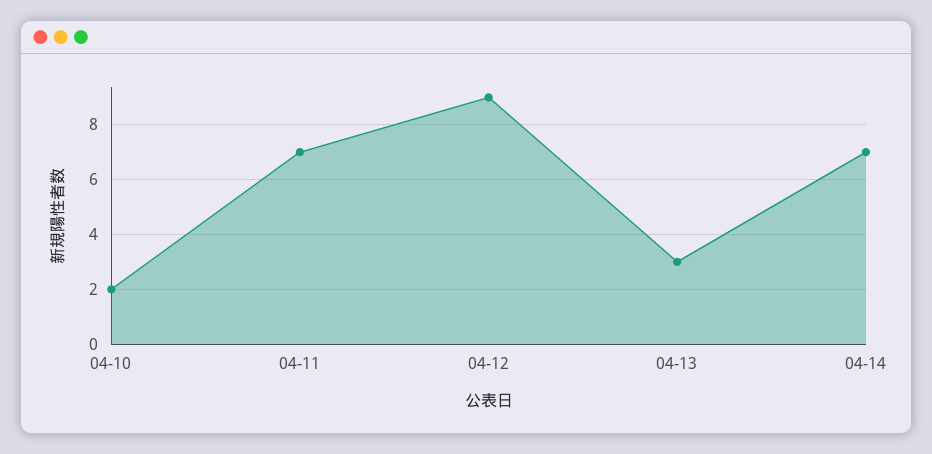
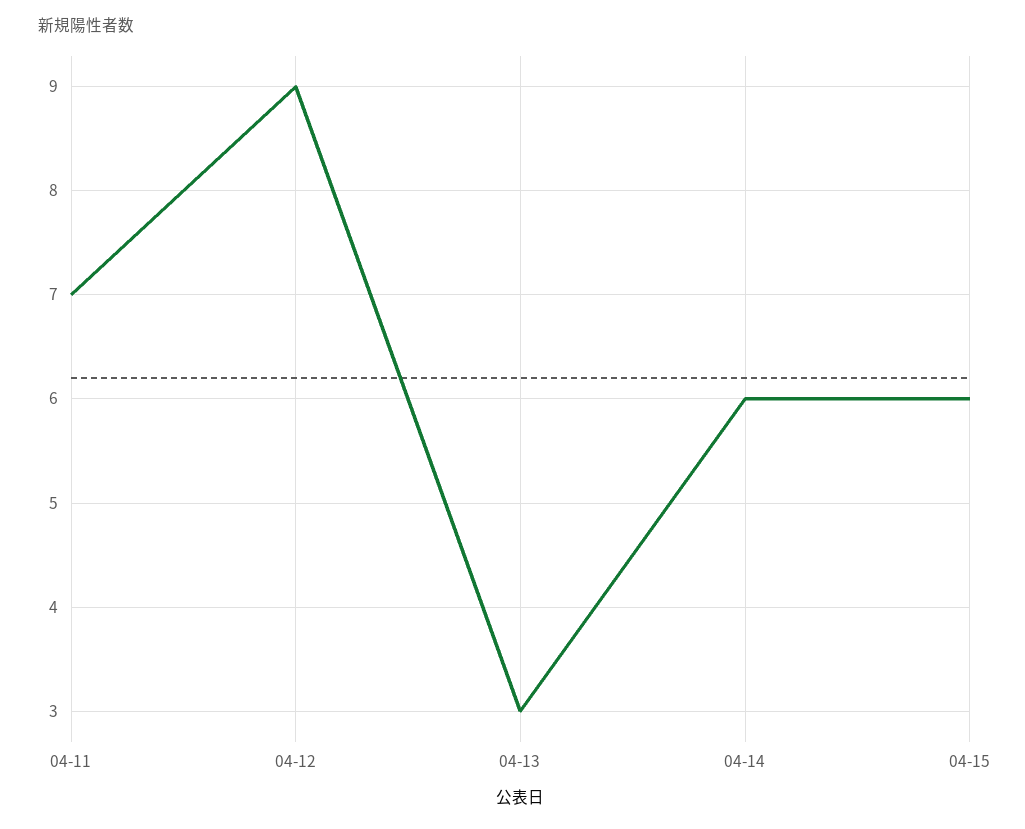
04-10: 2 -> none
04-14: 7 -> 6
04-15: none -> 6

